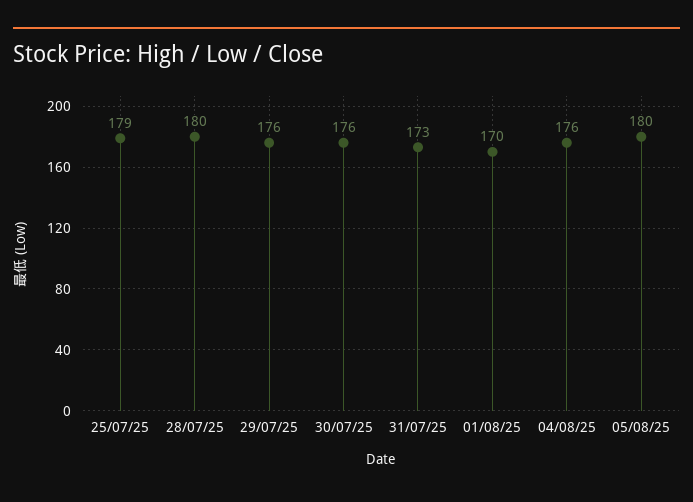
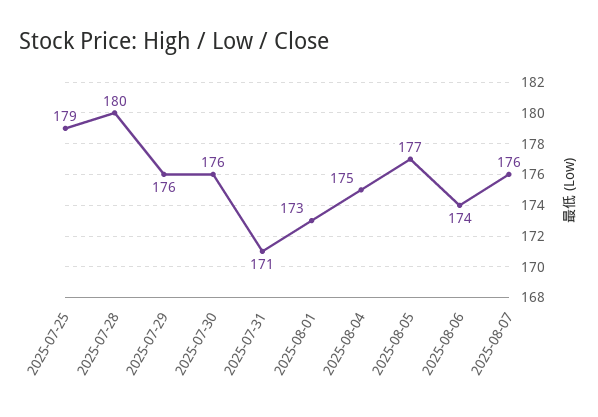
31/07/25: 173 -> 171
01/08/25: 170 -> 173
04/08/25: 176 -> 175
05/08/25: 180 -> 177
2025-08-06: none -> 174
2025-08-07: none -> 176

